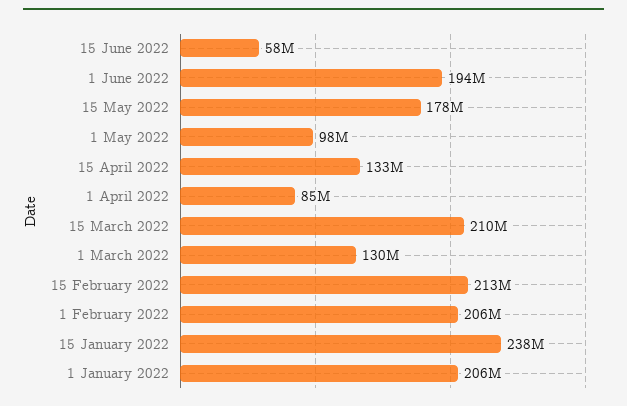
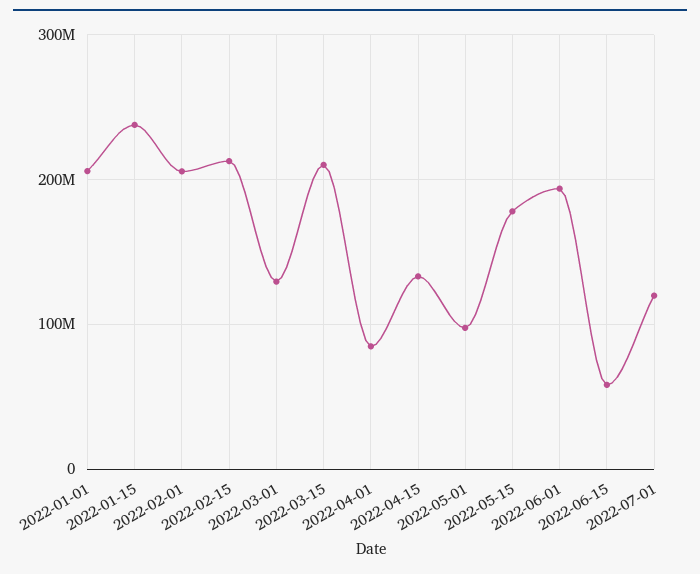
2022-07-01: none -> 120000000

